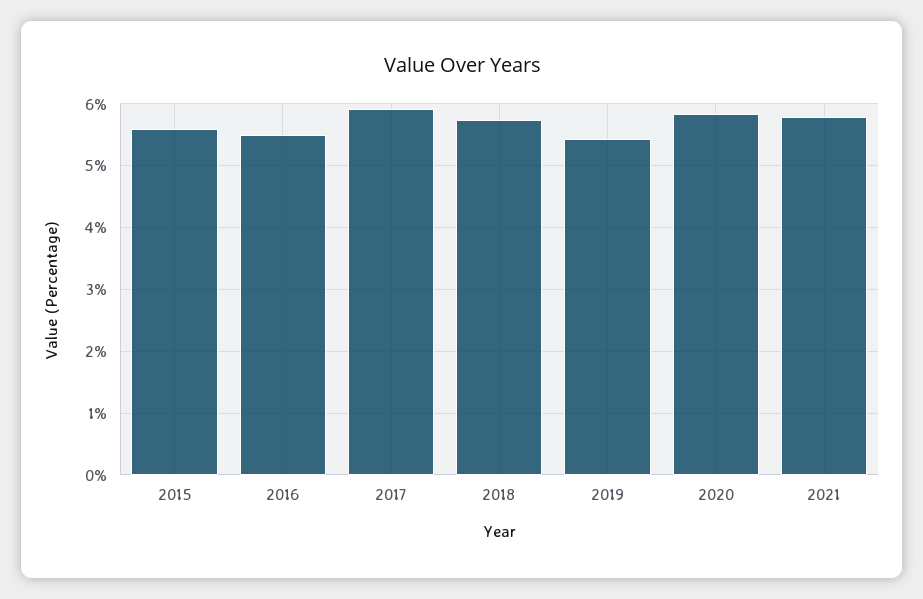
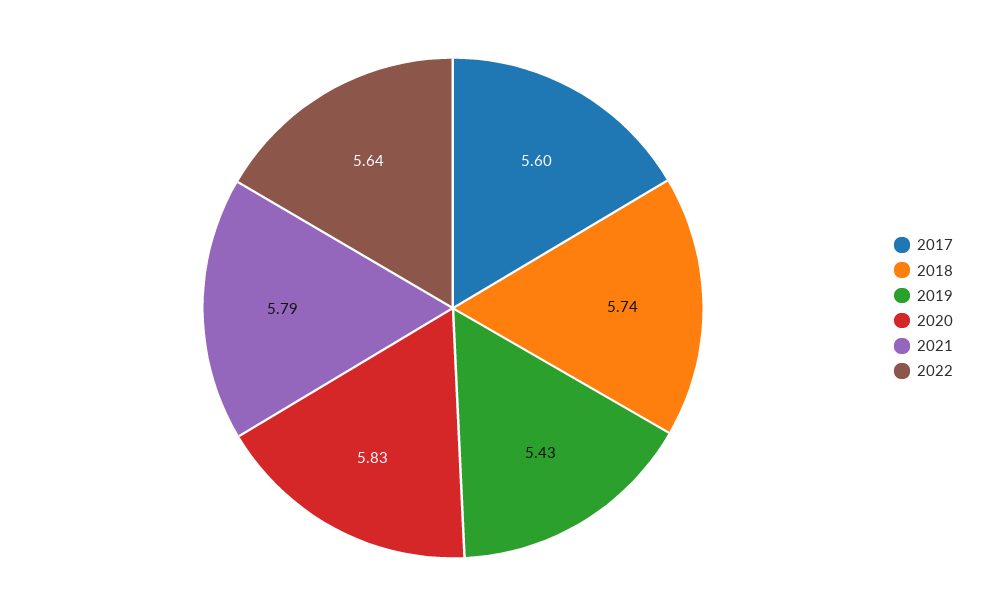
2015: 5.6 -> none
2016: 5.5 -> none
2017: 5.9 -> 5.6
2022: none -> 5.64

